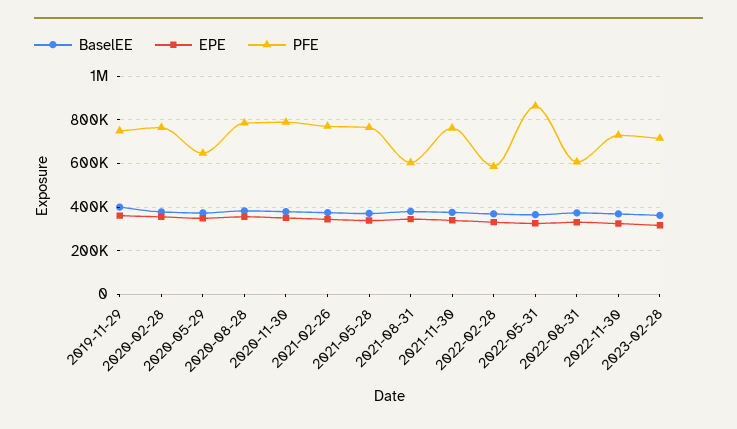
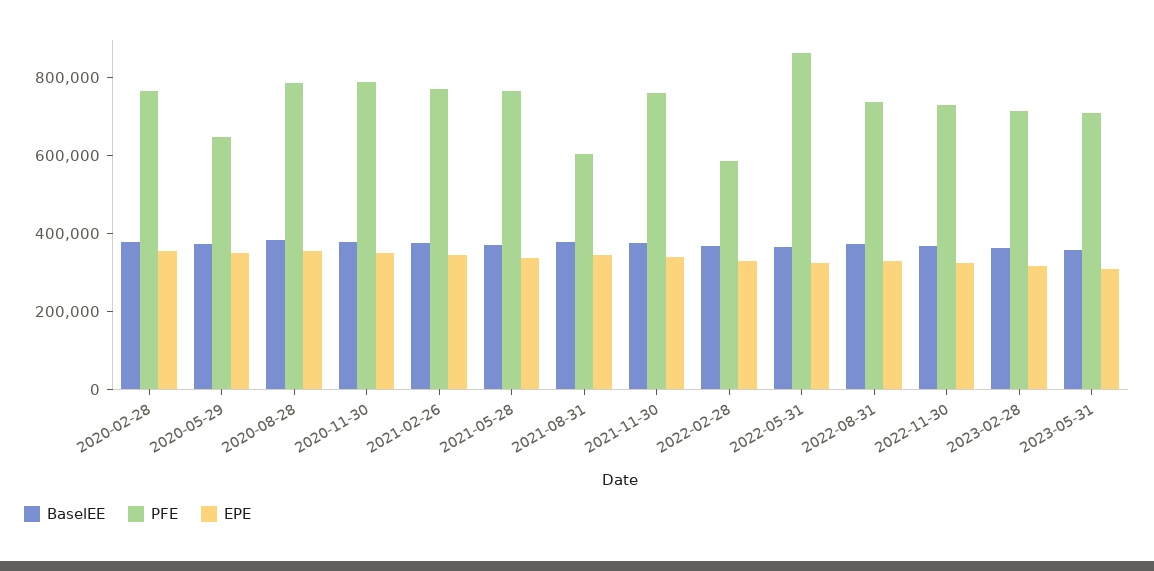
BaselEE, 2019-11-29: 400000 -> none
EPE, 2019-11-29: 350000 -> none
PFE, 2019-11-29: 750000 -> none
PFE, 2022-08-31: 600000 -> 750000
BaselEE, 2023-05-31: none -> 350000
PFE, 2023-05-31: none -> 700000
EPE, 2023-05-31: none -> 300000

